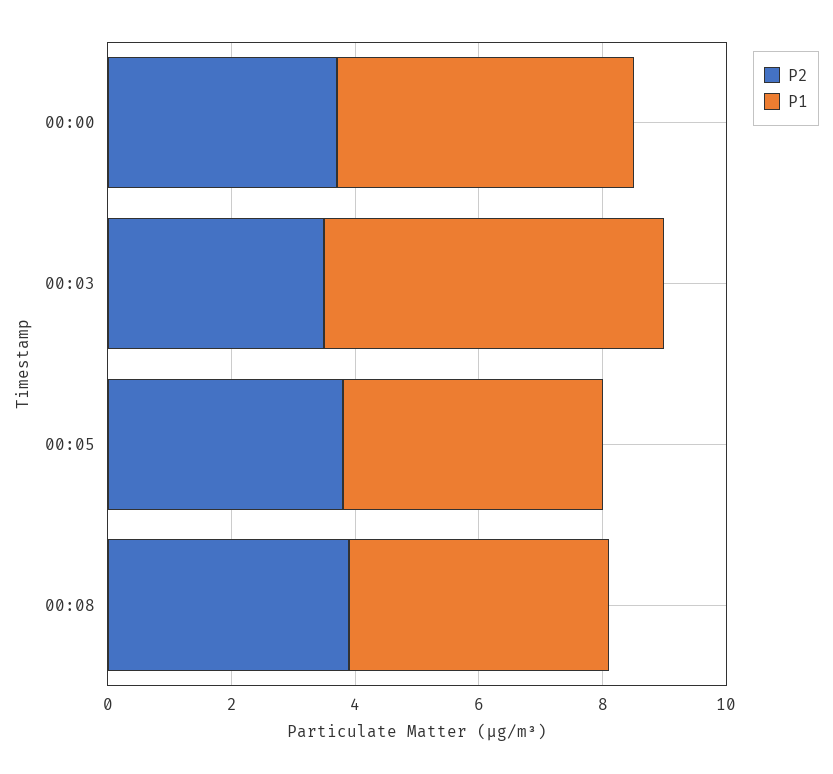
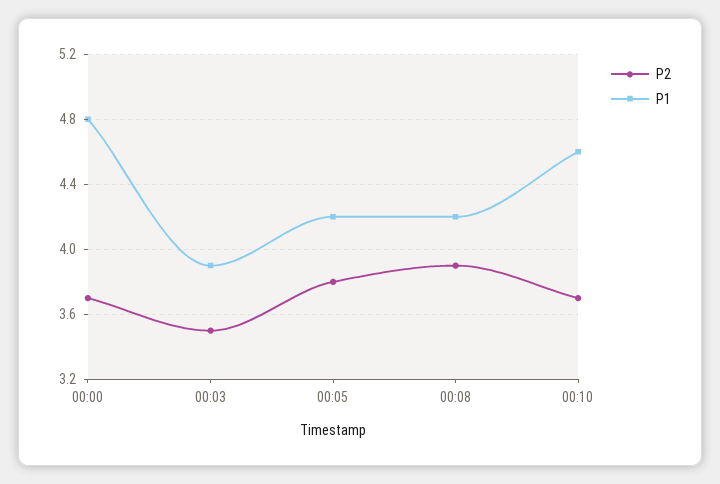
P1, 00:03: 5.5 -> 3.9
P2, 00:10: none -> 3.7
P1, 00:10: none -> 4.6

